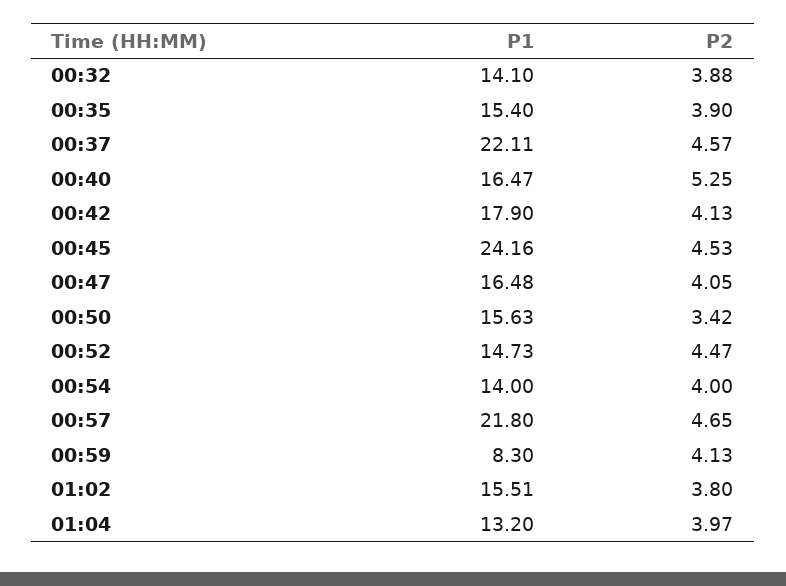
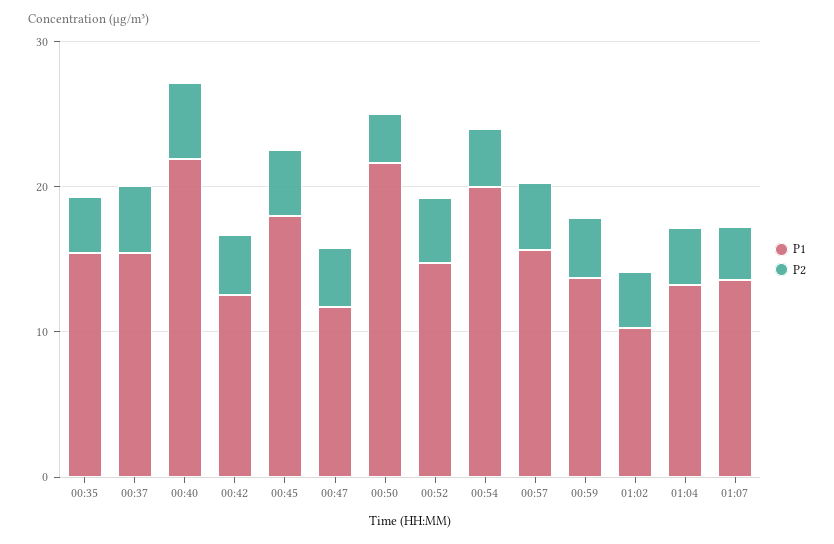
P1, 00:32: 14.1 -> none
P2, 00:32: 3.88 -> none
P1, 00:37: 22.11 -> 16
P1, 00:40: 16.47 -> 22
P1, 00:42: 17.9 -> 12
P1, 00:45: 24.16 -> 18
P1, 00:47: 16.48 -> 12
P1, 00:50: 15.63 -> 22
P1, 00:54: 14 -> 20
P1, 00:57: 21.8 -> 16
P1, 00:59: 8.3 -> 14
P1, 01:02: 15.51 -> 10
P1, 01:07: none -> 14
P2, 01:07: none -> 4

